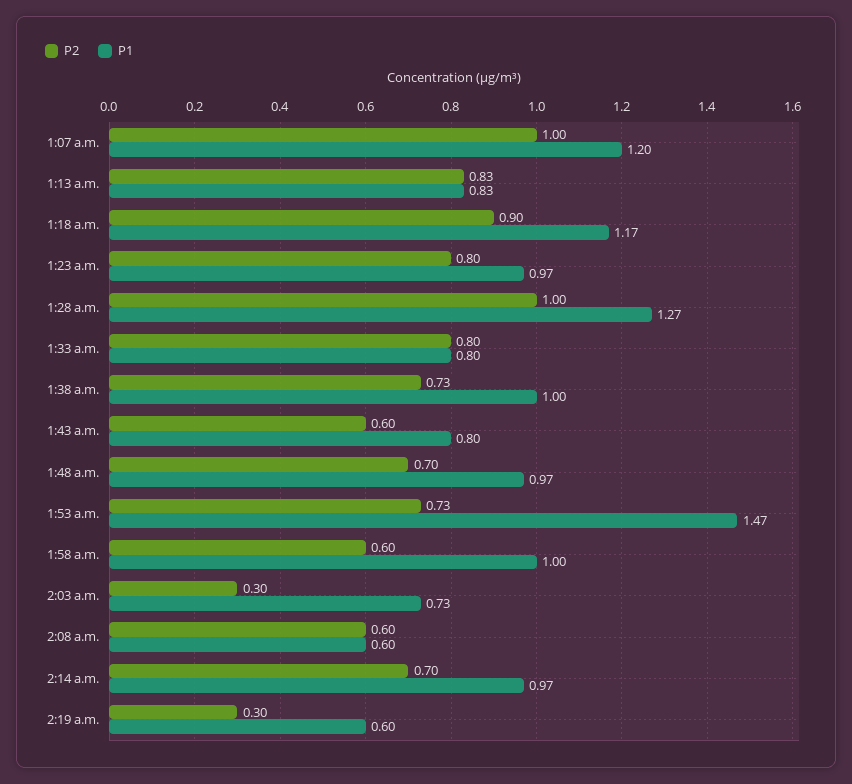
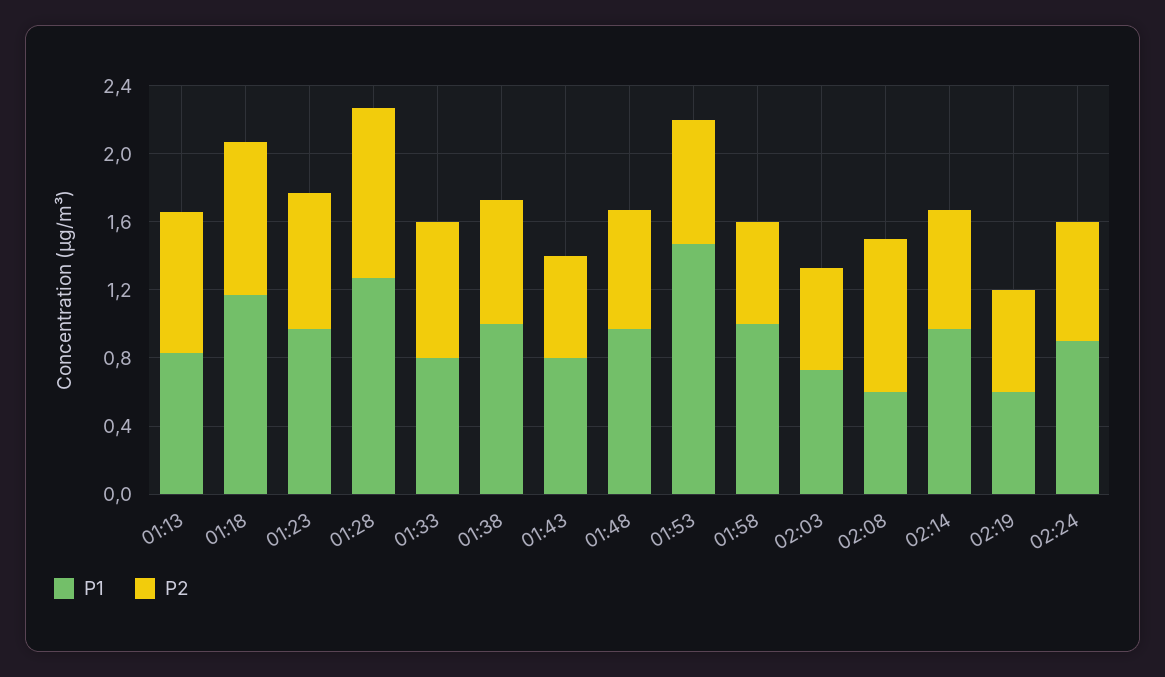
P2, 1:07 a.m.: 1 -> none
P1, 1:07 a.m.: 1.2 -> none
P2, 2:03 a.m.: 0.3 -> 0.6
P2, 2:08 a.m.: 0.6 -> 0.9
P2, 2:19 a.m.: 0.3 -> 0.6
P1, 02:24: none -> 0.9
P2, 02:24: none -> 0.7

